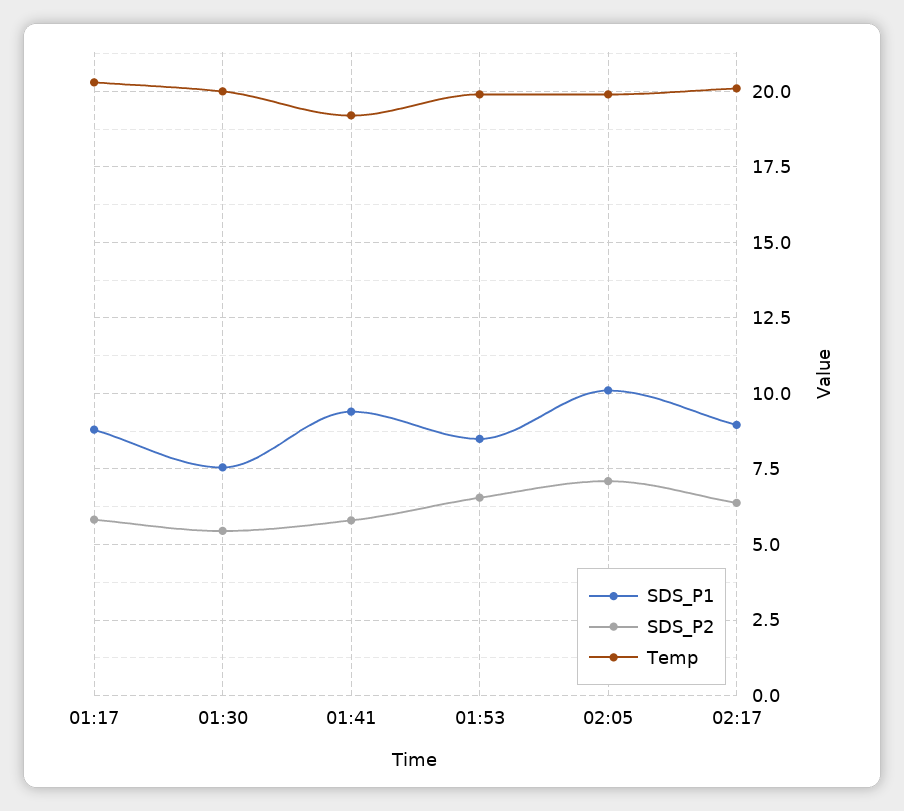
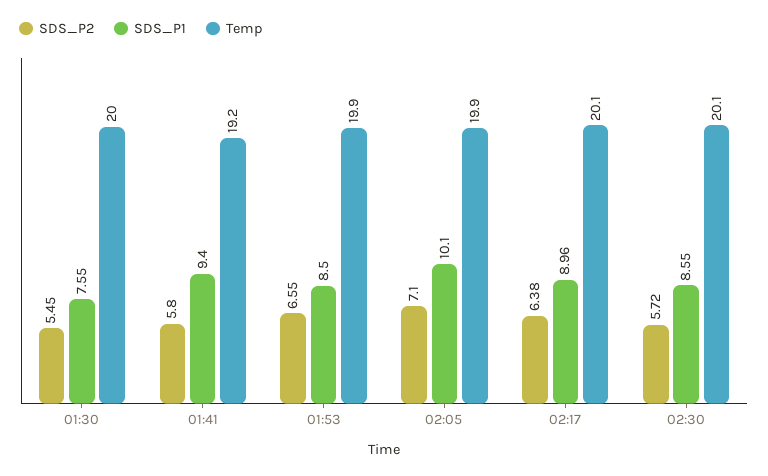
SDS_P1, 01:17: 8.75 -> none
SDS_P2, 01:17: 5.75 -> none
Temp, 01:17: 20.25 -> none
SDS_P2, 02:30: none -> 5.72
SDS_P1, 02:30: none -> 8.55
Temp, 02:30: none -> 20.1

